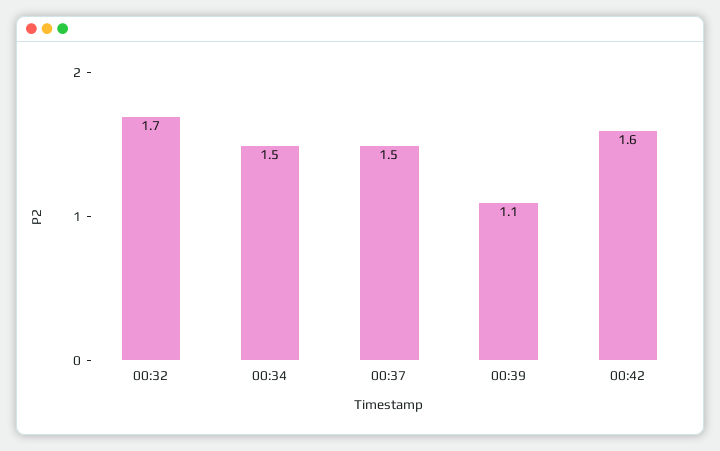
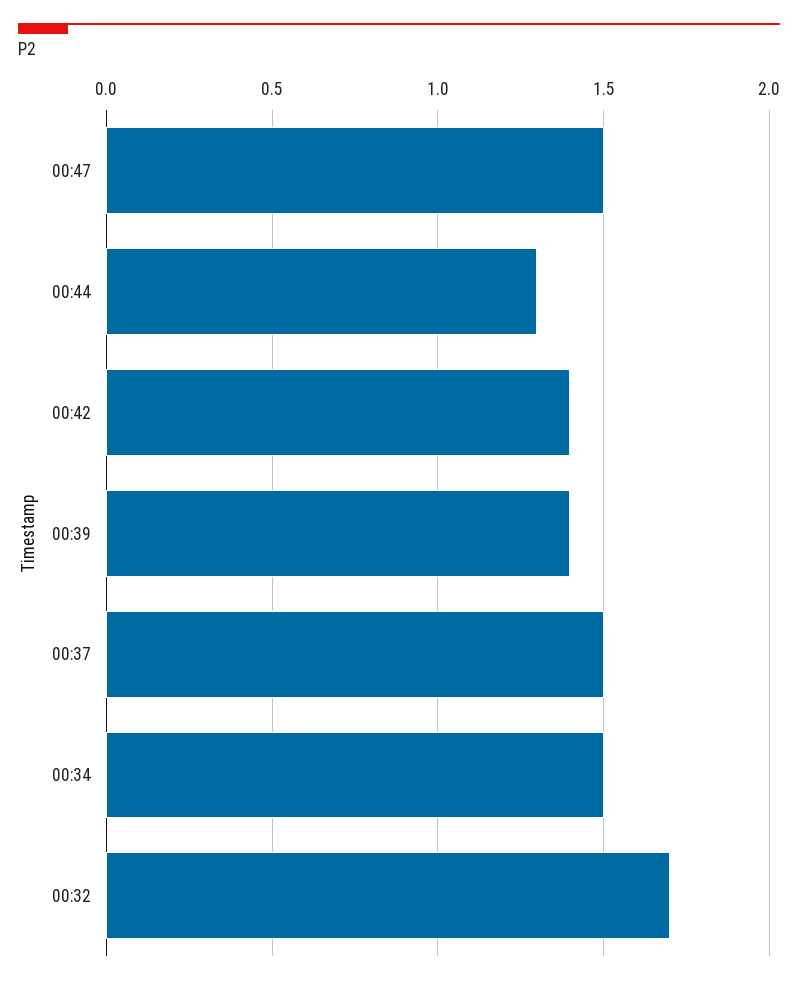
00:39: 1.1 -> 1.4
00:42: 1.6 -> 1.4
00:47: none -> 1.5
00:44: none -> 1.3

